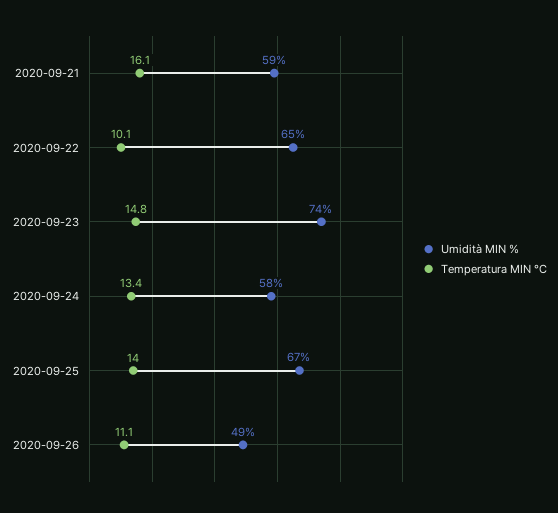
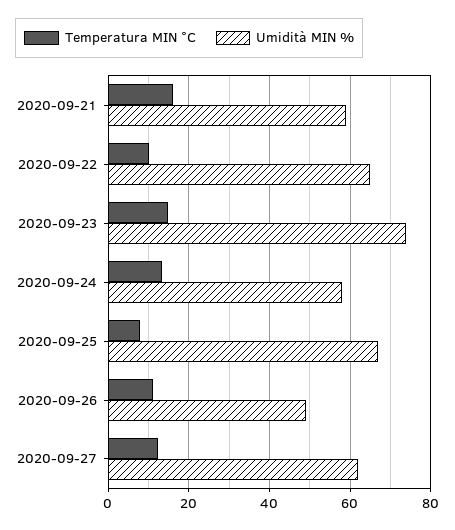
Temperatura MIN °C, 2020-09-25: 14 -> 8
Temperatura MIN °C, 2020-09-27: none -> 12
Umidità MIN %, 2020-09-27: none -> 62

